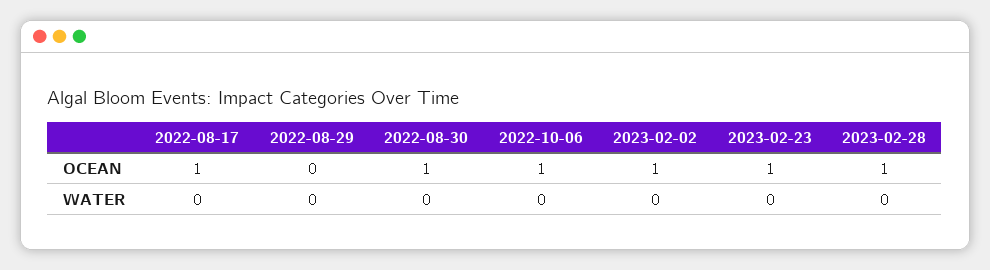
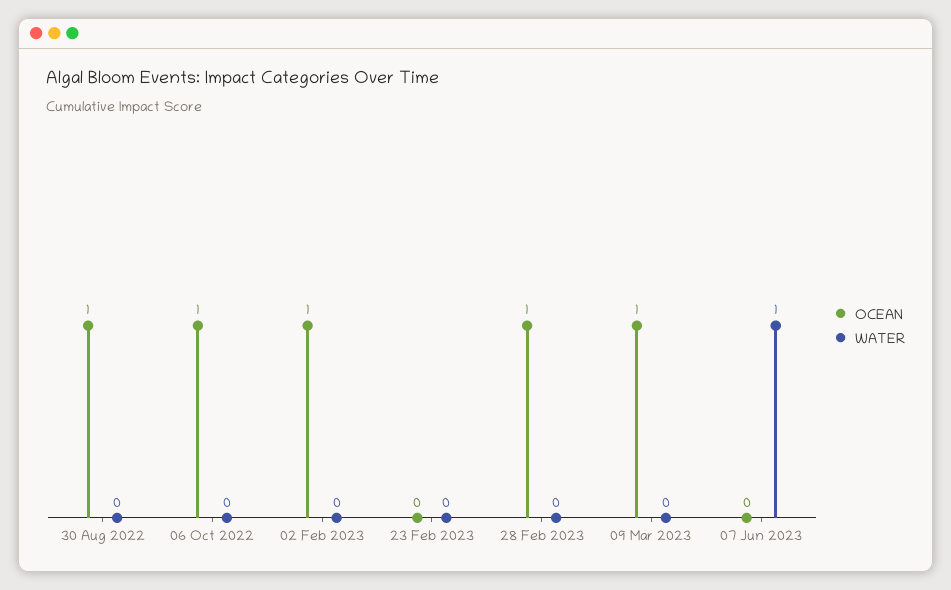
OCEAN, 2022-08-17: 1 -> none
OCEAN, 2022-08-29: 0 -> none
OCEAN, 2023-02-23: 1 -> 0
WATER, 2022-08-17: 0 -> none
WATER, 2022-08-29: 0 -> none
OCEAN, 09 Mar 2023: none -> 1
WATER, 09 Mar 2023: none -> 0
OCEAN, 07 Jun 2023: none -> 0
WATER, 07 Jun 2023: none -> 1

